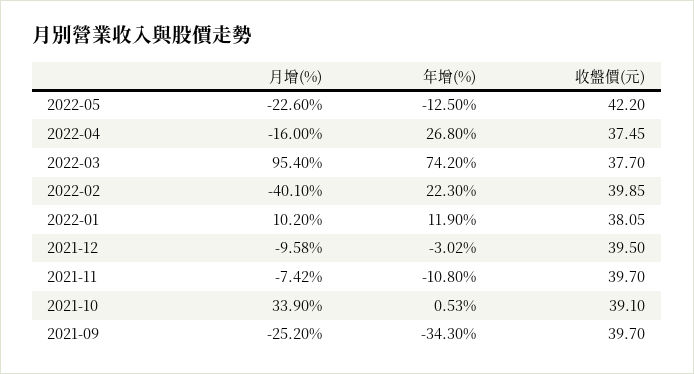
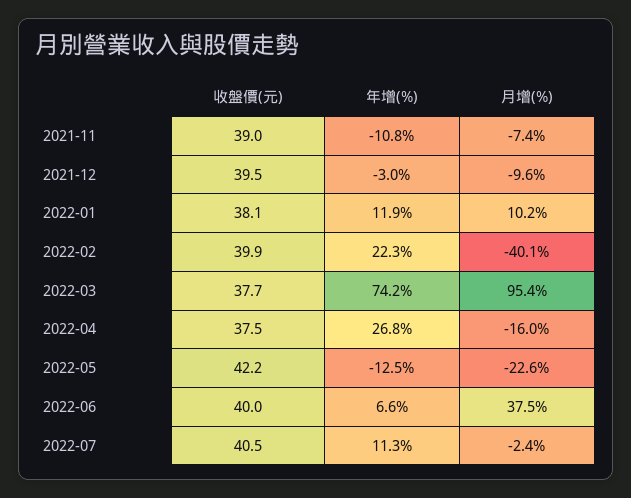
收盤價(元), 2021-11: 39.7 -> 39
月增(%), 2021-10: 33.9 -> none
年增(%), 2021-10: 0.53 -> none
收盤價(元), 2021-10: 39.1 -> none
月增(%), 2021-09: -25.2 -> none
年增(%), 2021-09: -34.3 -> none
收盤價(元), 2021-09: 39.7 -> none
收盤價(元), 2022-06: none -> 40
年增(%), 2022-06: none -> 6.6
月增(%), 2022-06: none -> 37.5
收盤價(元), 2022-07: none -> 40.5
年增(%), 2022-07: none -> 11.3
月增(%), 2022-07: none -> -2.4

